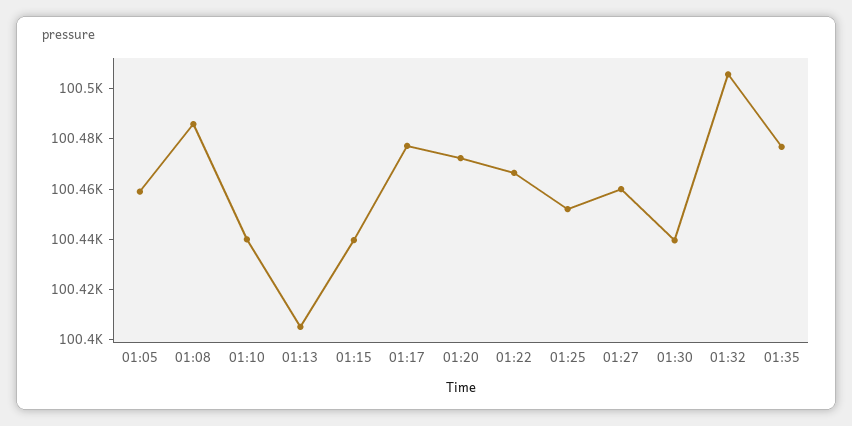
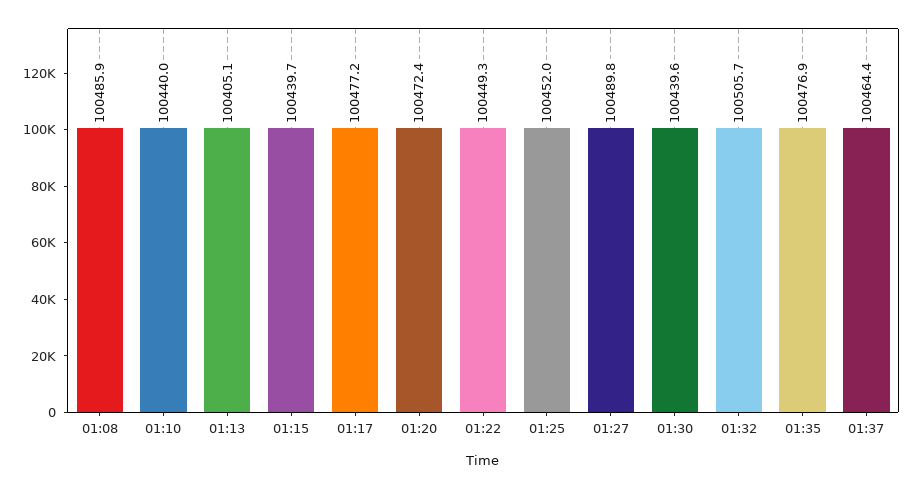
01:05: 100460 -> none
01:22: 100465 -> 100449.3
01:27: 100460 -> 100489.8
01:37: none -> 100464.4

